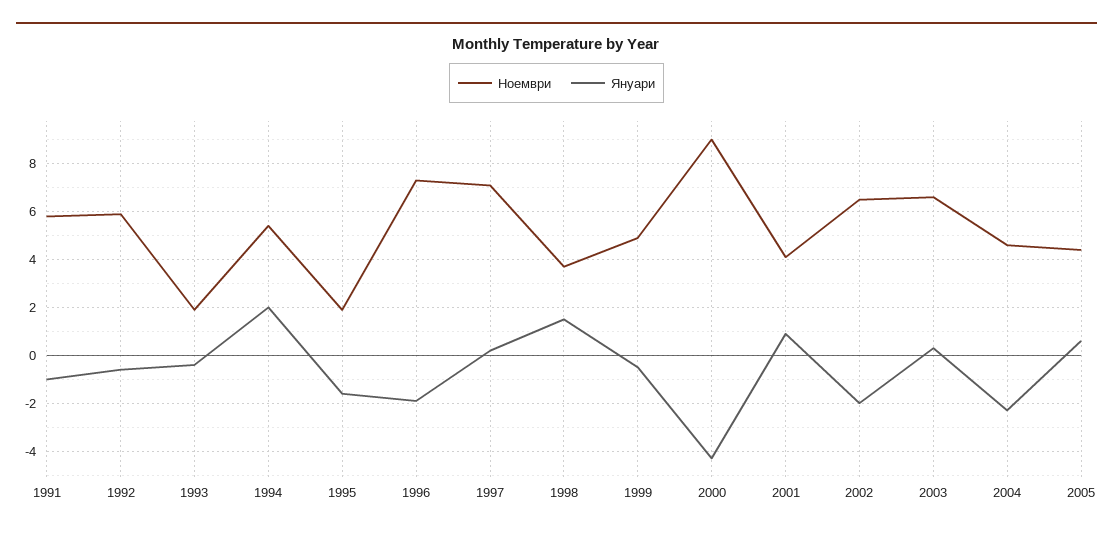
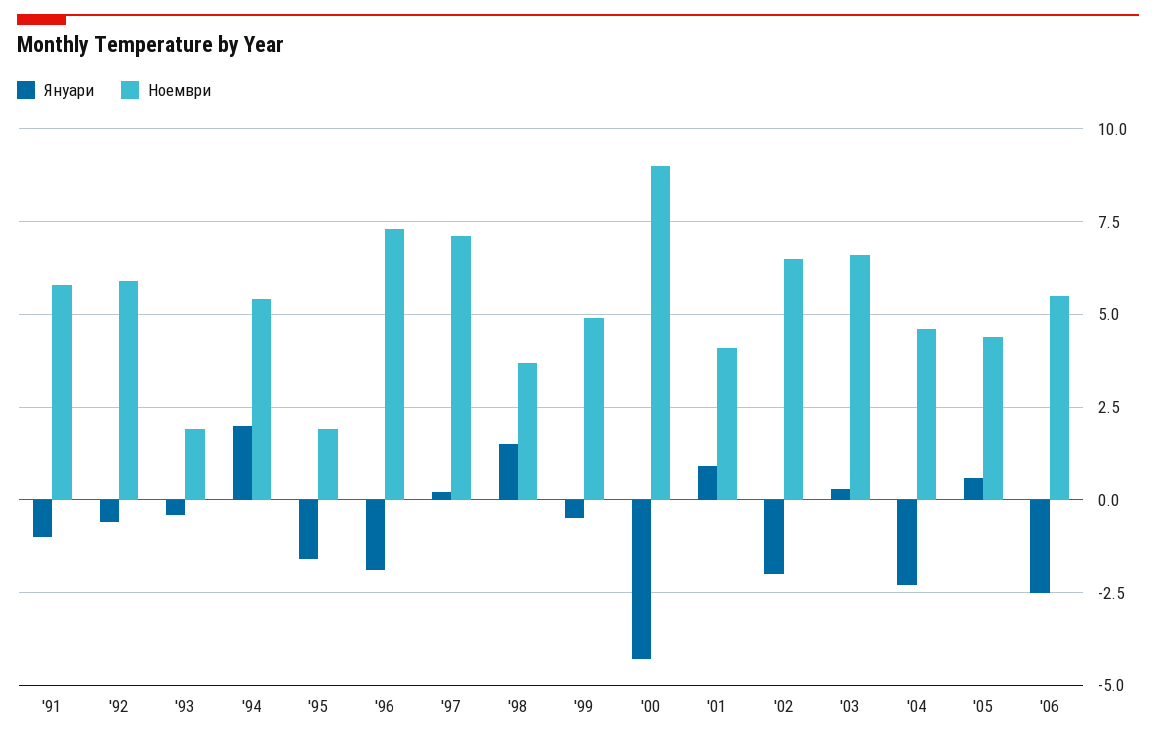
Януари, '06: none -> -2.5
Ноември, '06: none -> 5.5

